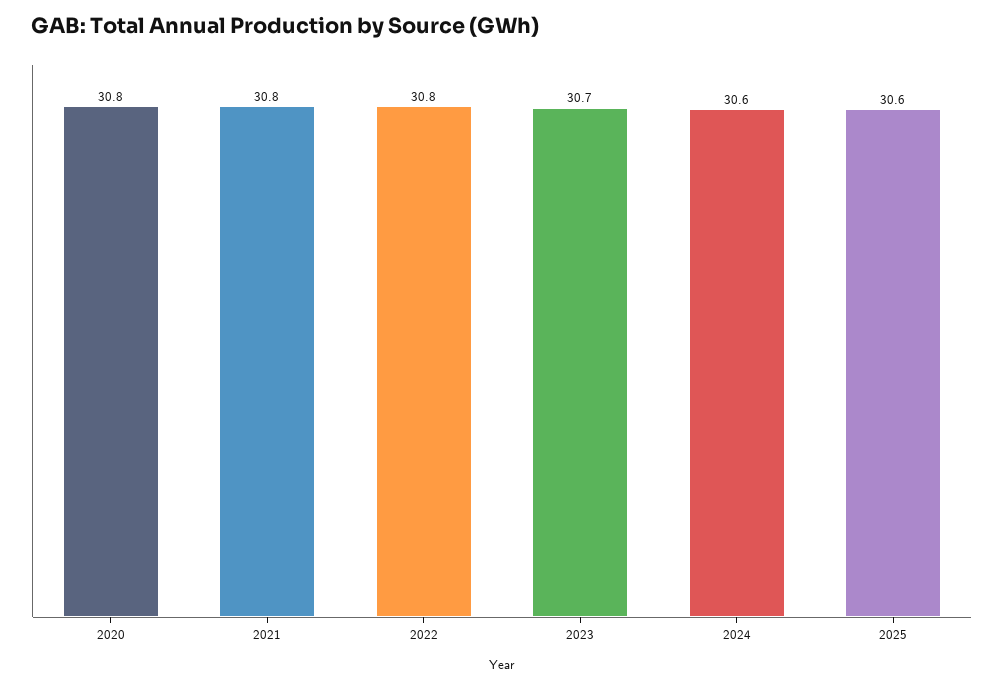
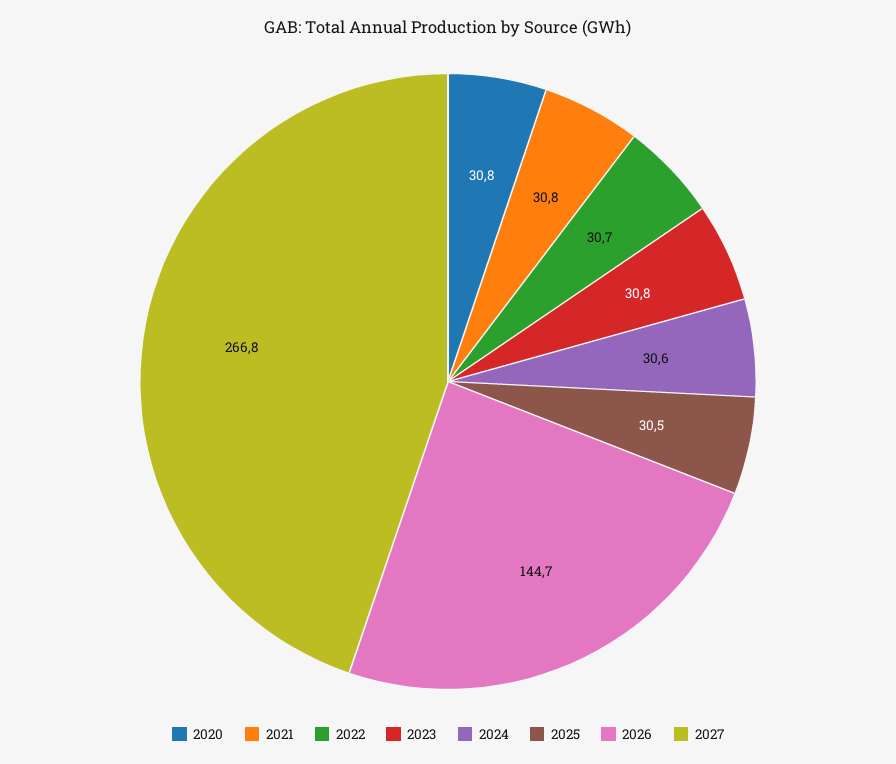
2022: 30.8 -> 30.7
2023: 30.7 -> 30.8
2025: 30.6 -> 30.5
2026: none -> 144.7
2027: none -> 266.8

